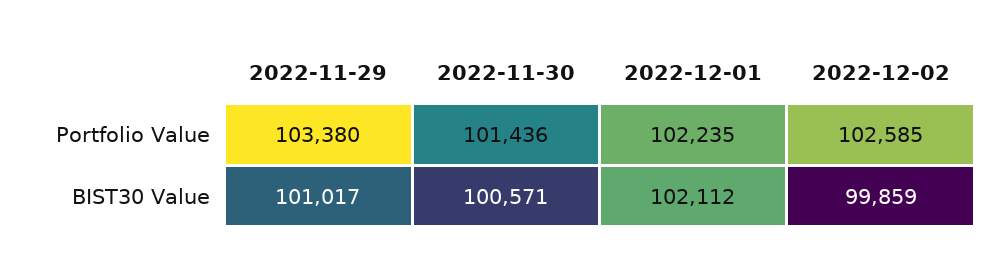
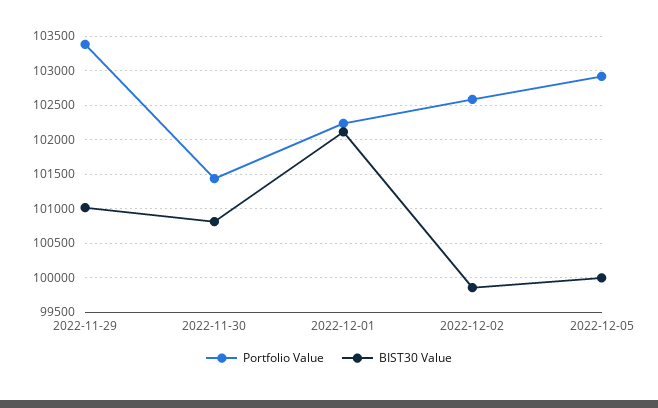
BIST30 Value, 2022-11-30: 100571 -> 100800
Portfolio Value, 2022-12-05: none -> 102900
BIST30 Value, 2022-12-05: none -> 100000

